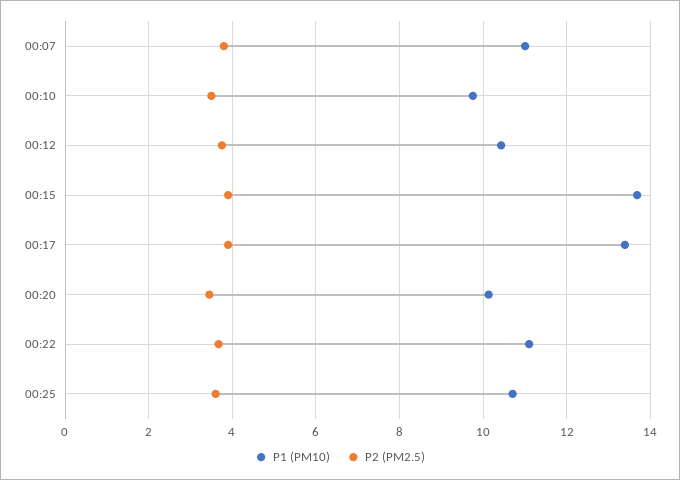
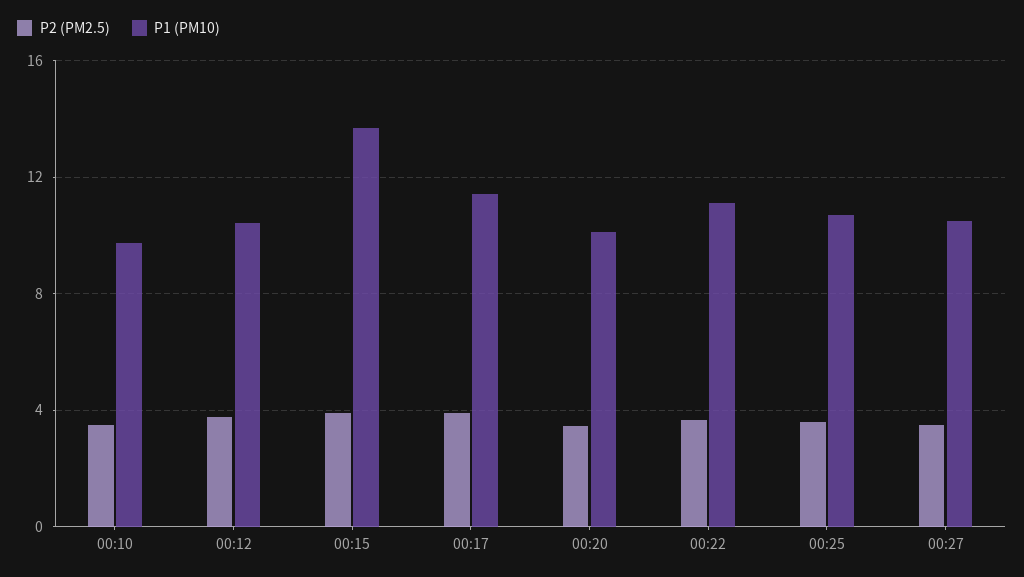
P1 (PM10), 00:07: 11 -> none
P2 (PM2.5), 00:07: 3.8 -> none
P1 (PM10), 00:17: 13.4 -> 11.5
P2 (PM2.5), 00:27: none -> 3.5
P1 (PM10), 00:27: none -> 10.5

